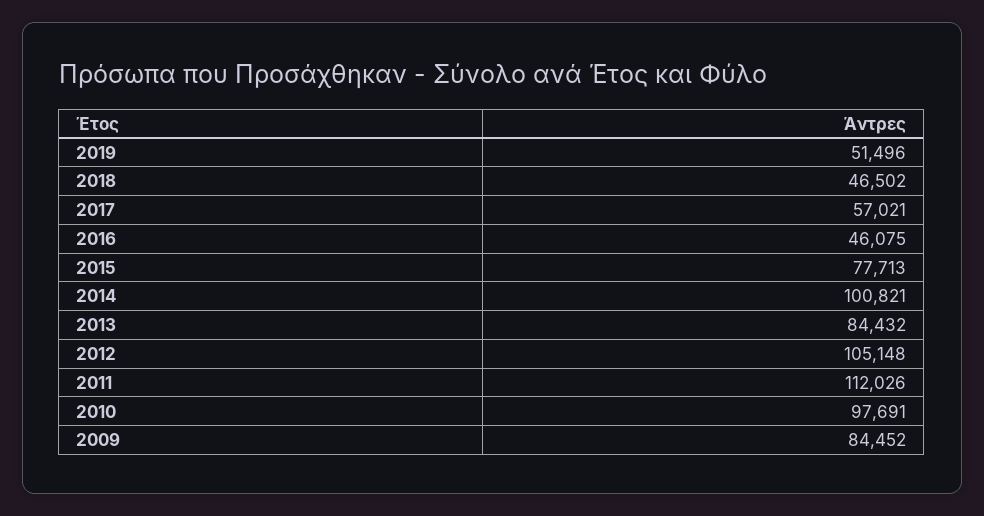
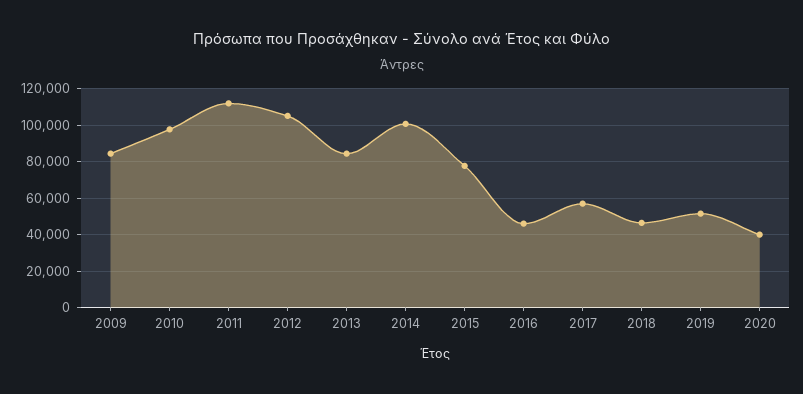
2020: none -> 40000

